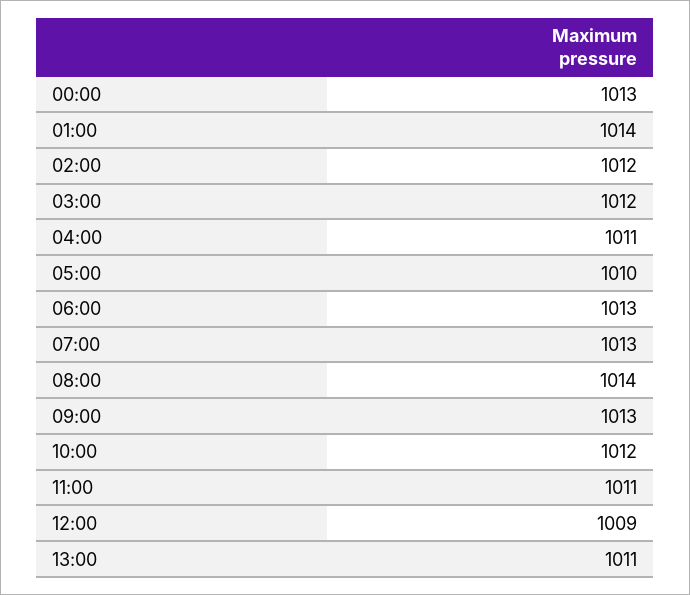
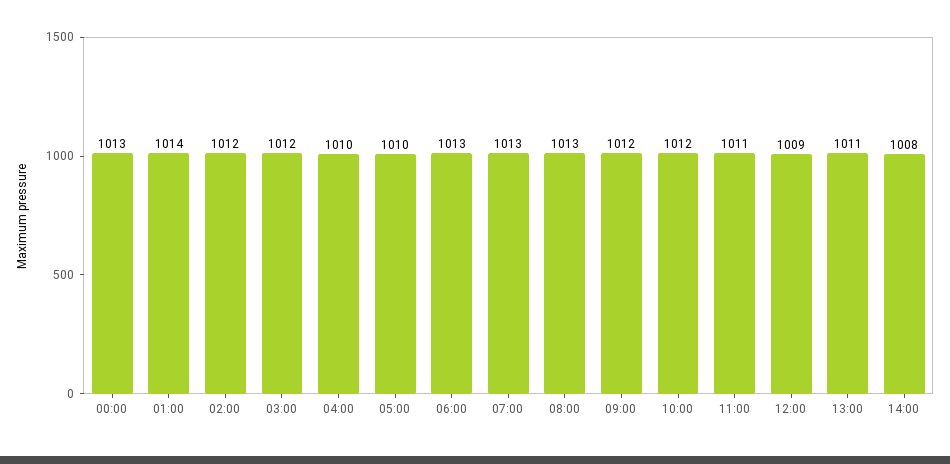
04:00: 1011 -> 1010
08:00: 1014 -> 1013
09:00: 1013 -> 1012
14:00: none -> 1008

